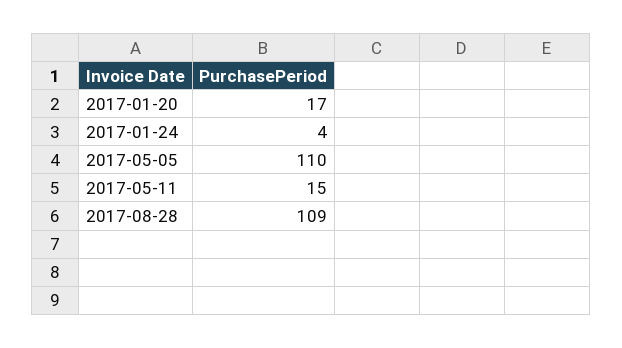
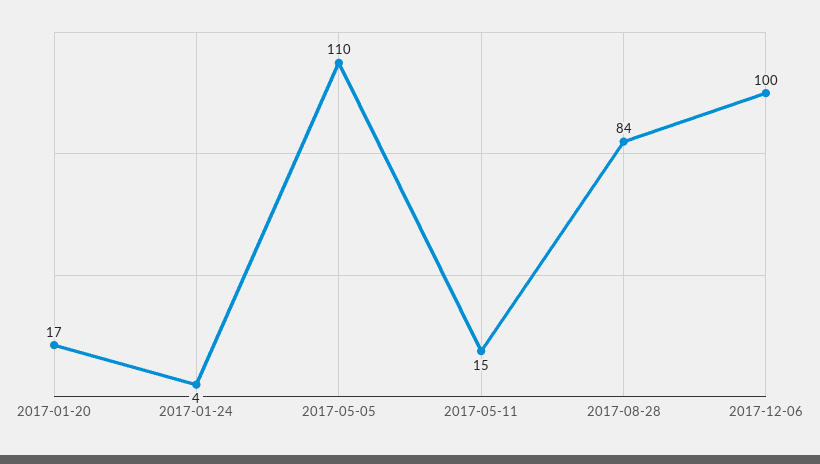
2017-08-28: 109 -> 84
2017-12-06: none -> 100

